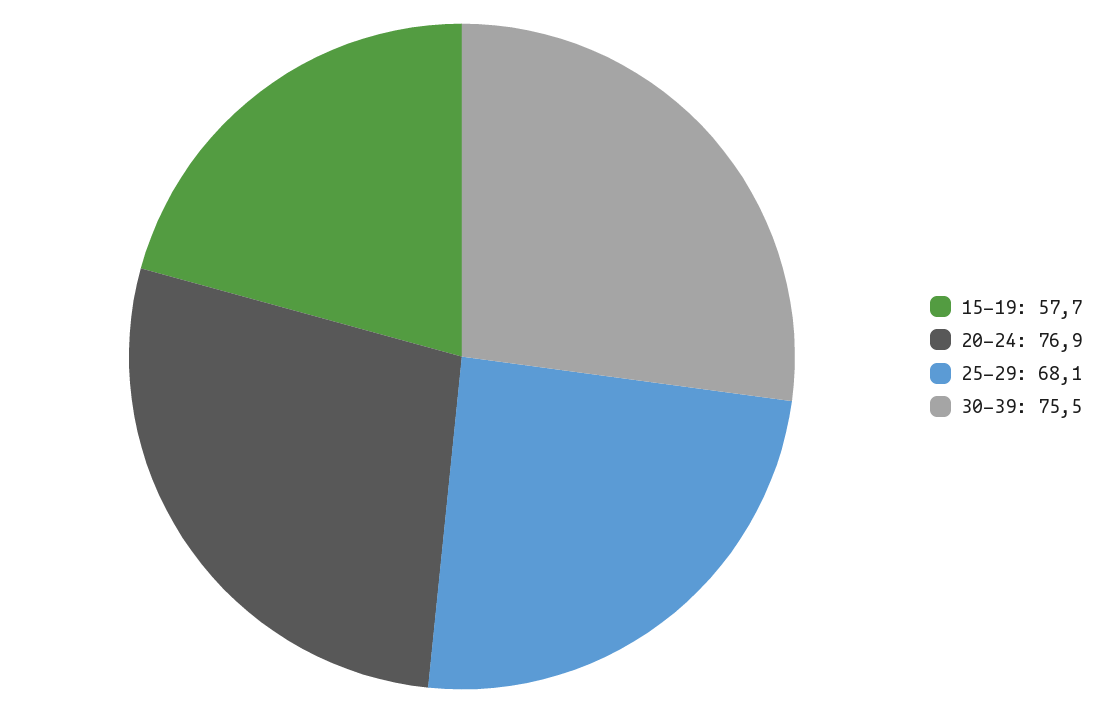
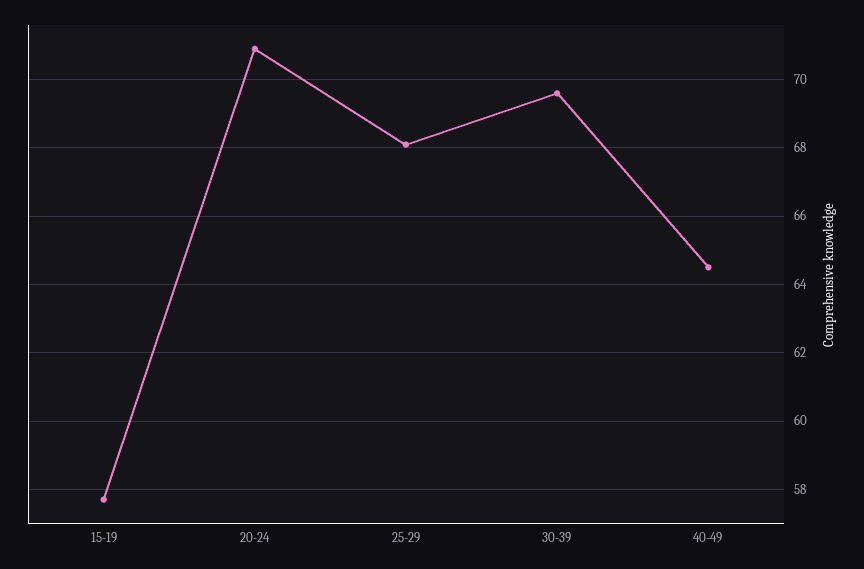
20-24: 76.9 -> 71
30-39: 75.5 -> 69.5
40-49: none -> 64.5

